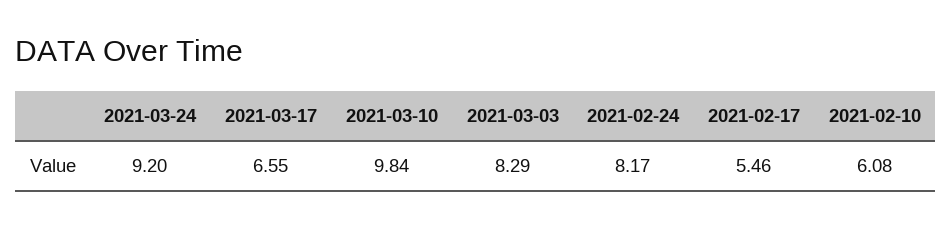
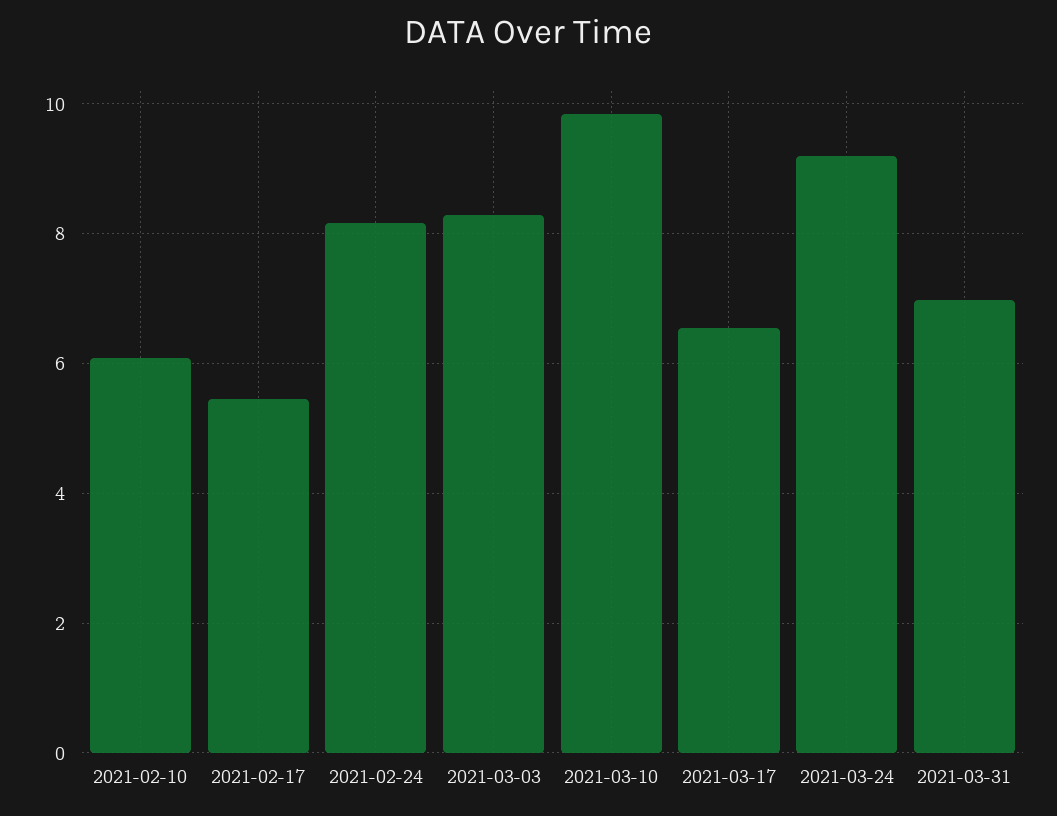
2021-03-31: none -> 7

